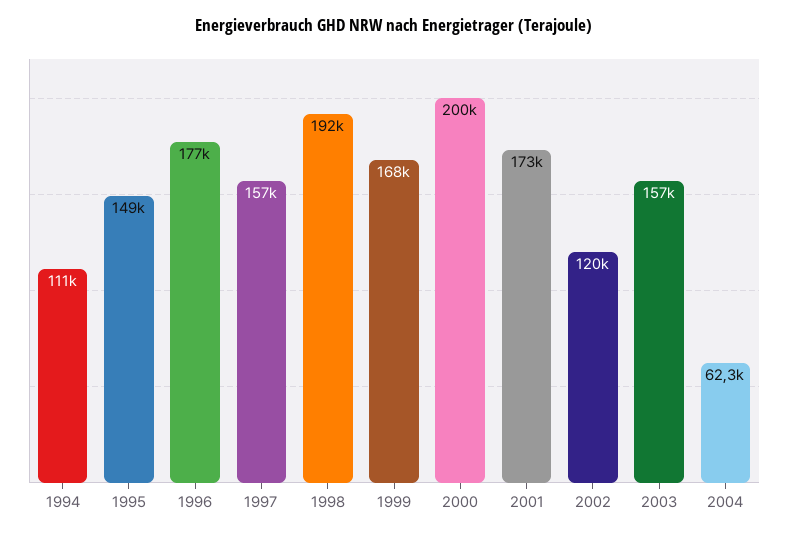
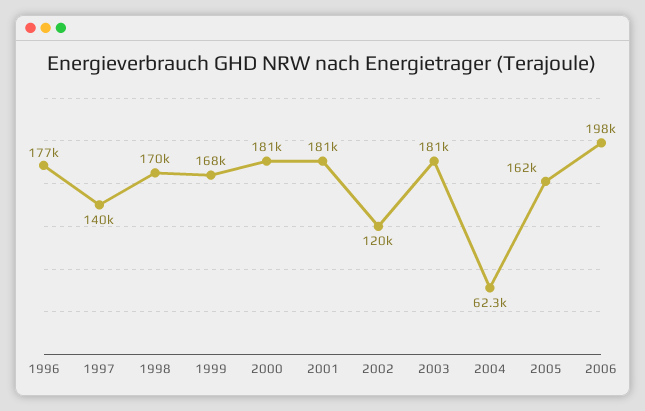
1994: 111000 -> none
1995: 149000 -> none
1997: 157000 -> 140000
1998: 192000 -> 170000
2000: 200000 -> 181000
2001: 173000 -> 181000
2003: 157000 -> 181000
2005: none -> 162000
2006: none -> 198000

